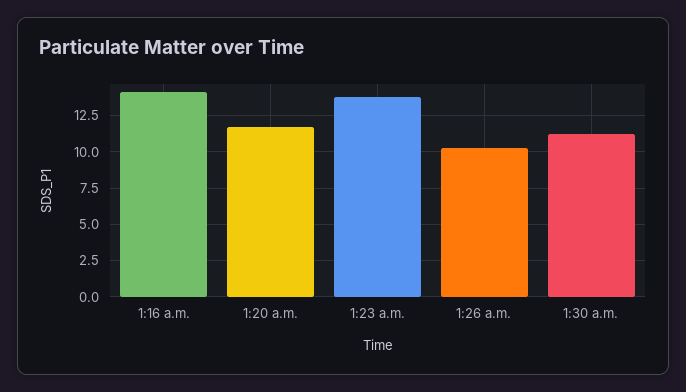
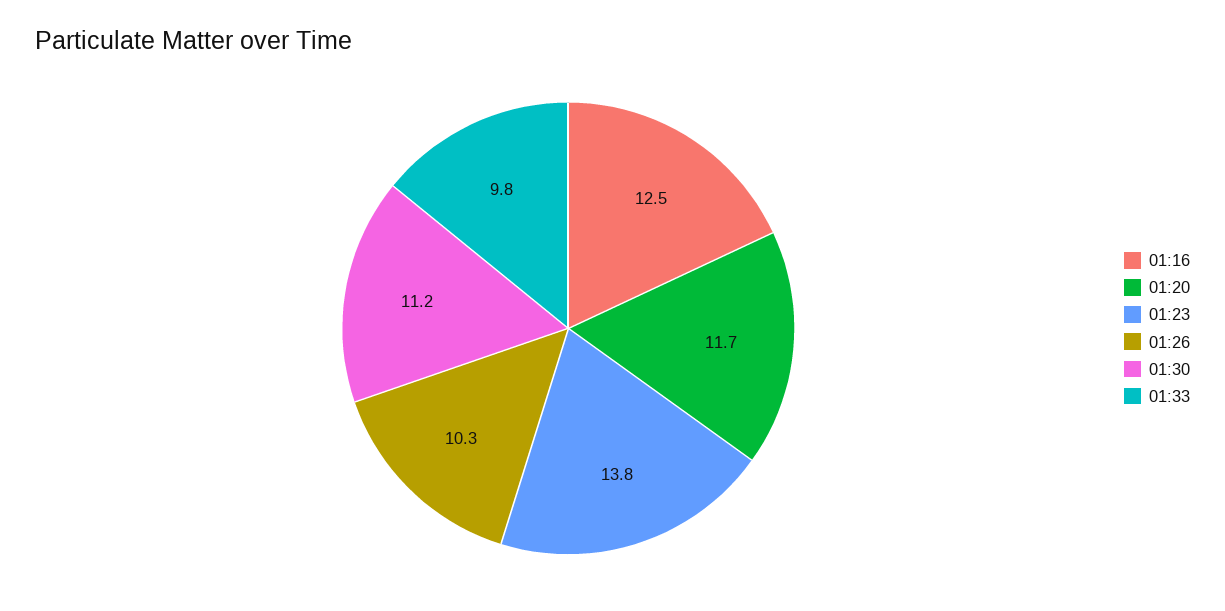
1:16 a.m.: 14 -> 12.5
01:33: none -> 9.8

